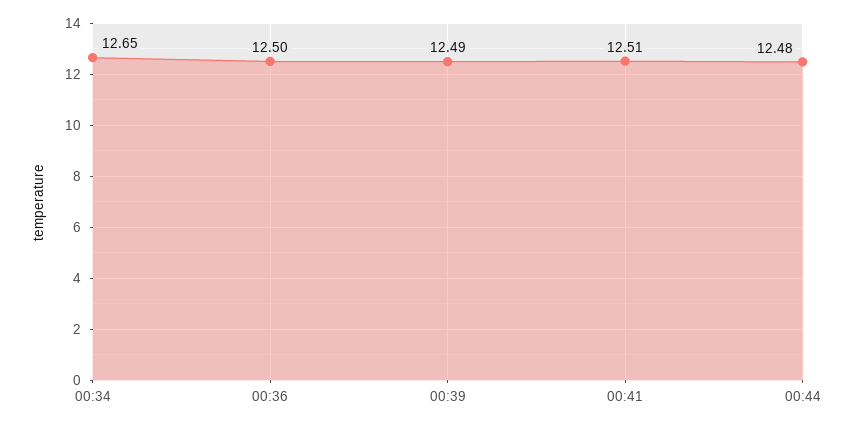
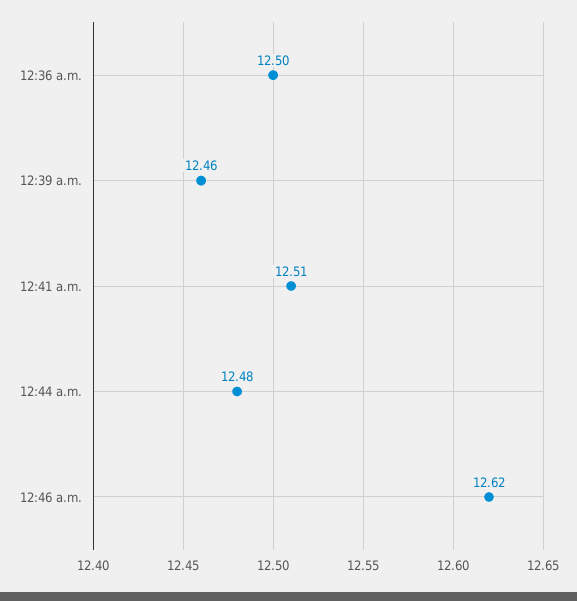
00:34: 12.65 -> none
00:39: 12.49 -> 12.46
12:46 a.m.: none -> 12.62

